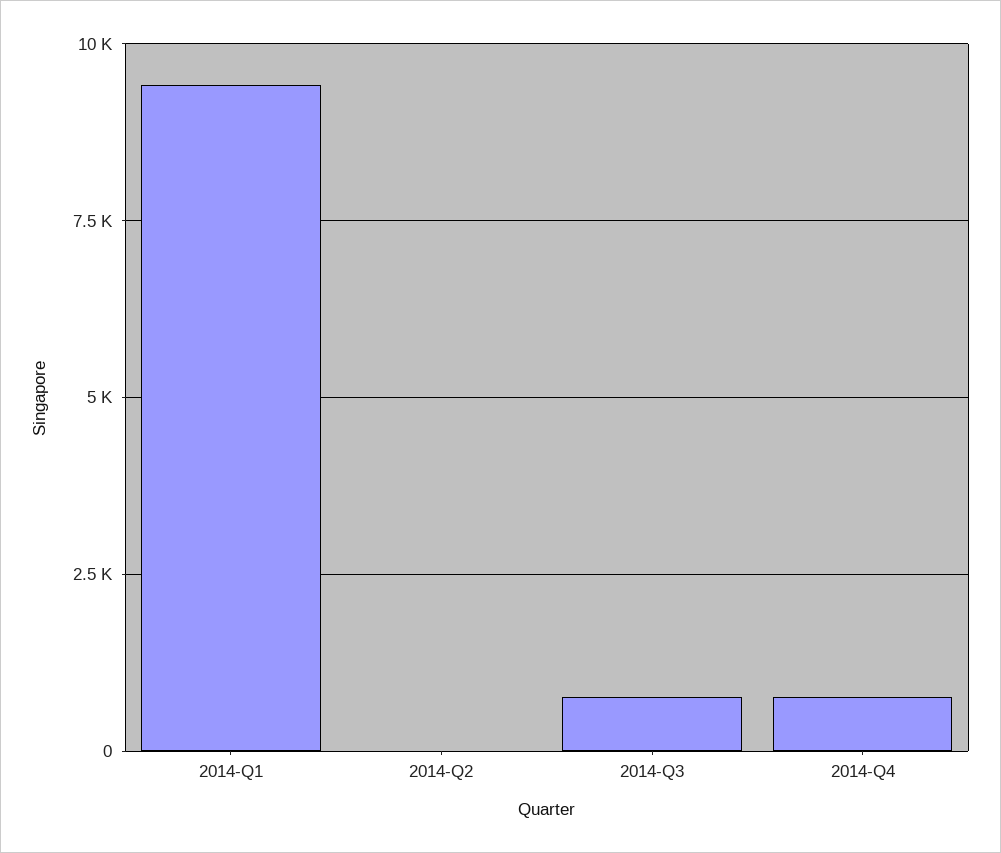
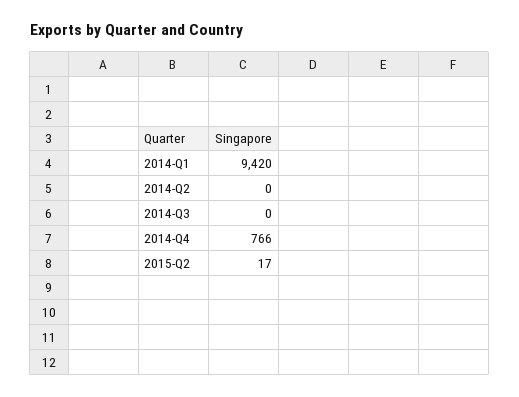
2014-Q3: 750 -> 0
2015-Q2: none -> 17

